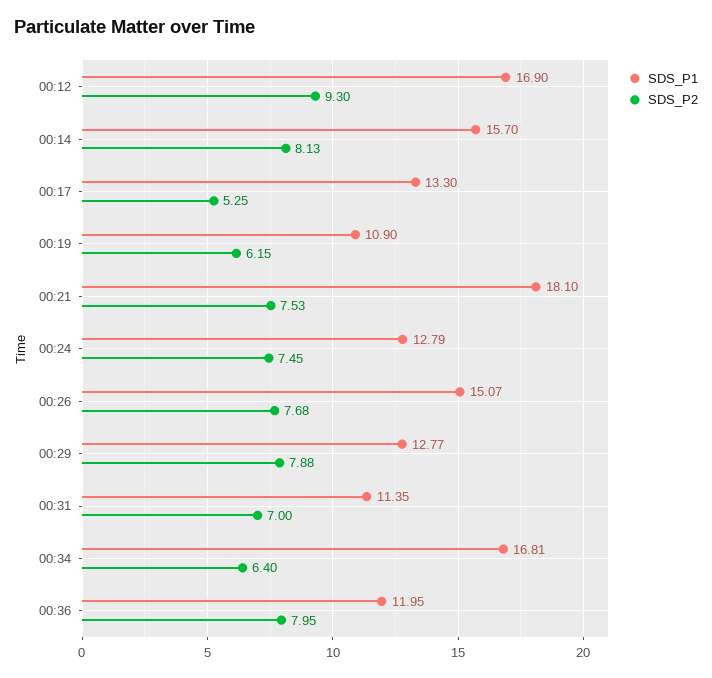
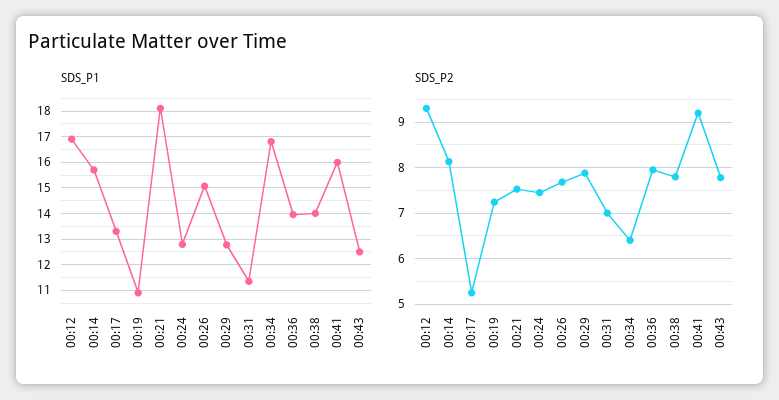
SDS_P2, 00:19: 6.15 -> 7.2
SDS_P1, 00:36: 11.95 -> 14
SDS_P1, 00:38: none -> 14
SDS_P1, 00:41: none -> 16
SDS_P1, 00:43: none -> 12.5
SDS_P2, 00:38: none -> 7.8
SDS_P2, 00:41: none -> 9.2
SDS_P2, 00:43: none -> 7.8

